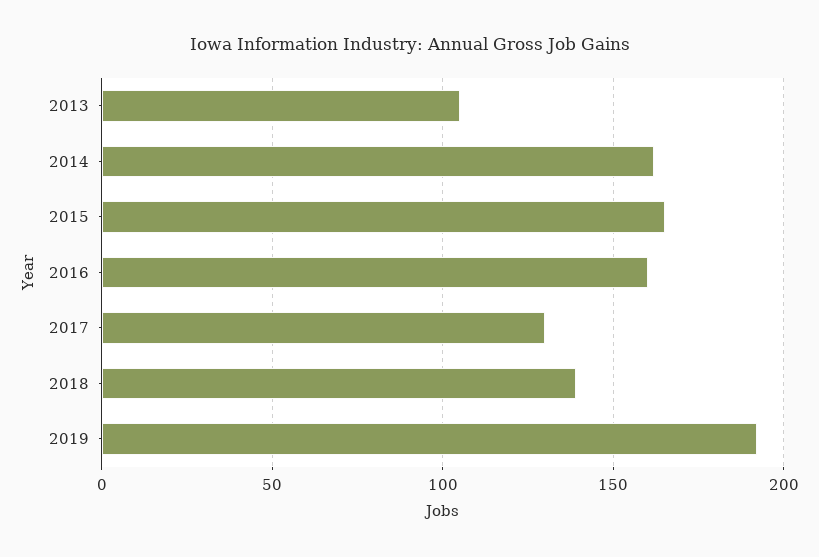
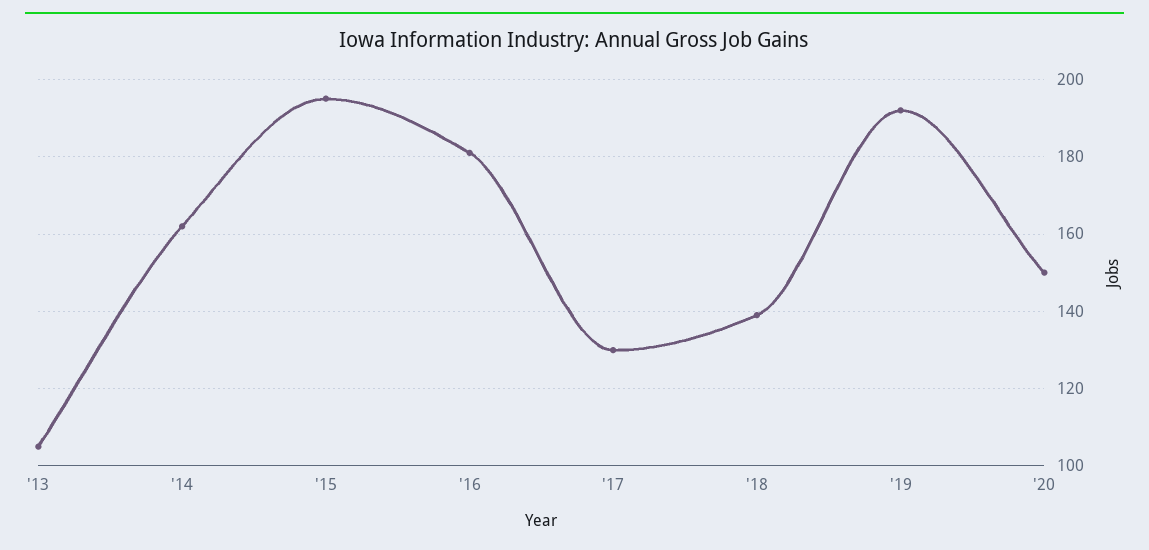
2015: 165 -> 195
2016: 160 -> 180
'20: none -> 150

